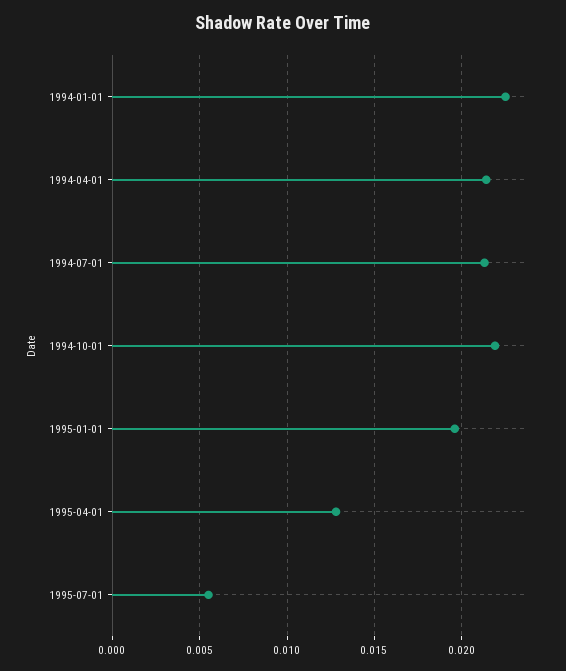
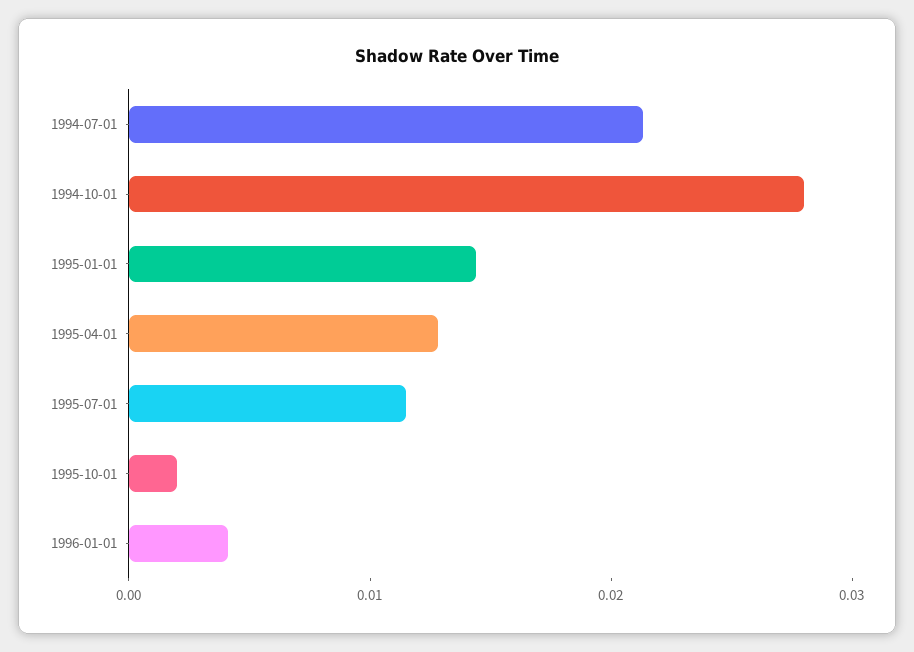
1994-01-01: 0.0225 -> none
1994-04-01: 0.0215 -> none
1994-10-01: 0.022 -> 0.028
1995-01-01: 0.0195 -> 0.014
1995-07-01: 0.0055 -> 0.012
1995-10-01: none -> 0.002
1996-01-01: none -> 0.004

